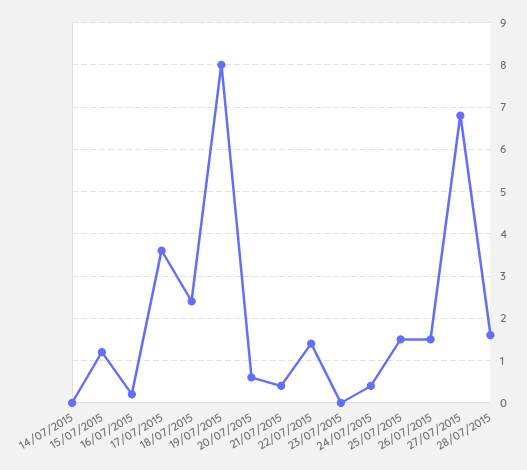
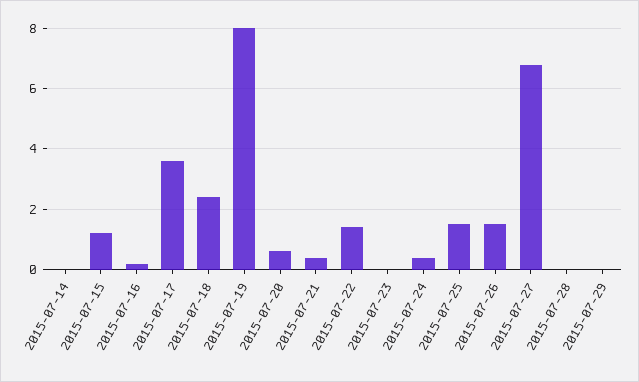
28/07/2015: 1.5 -> 0
2015-07-29: none -> 0

